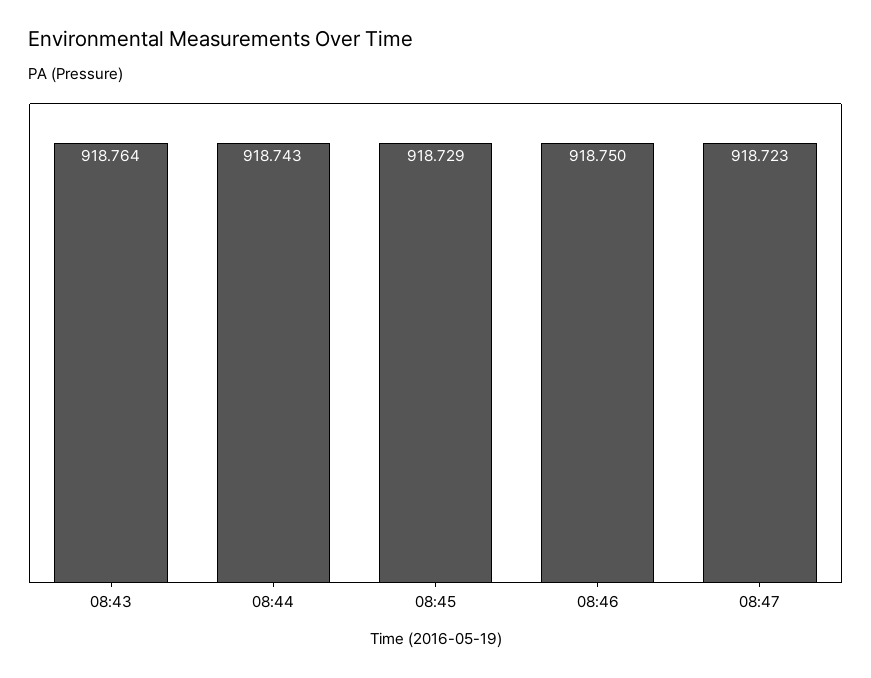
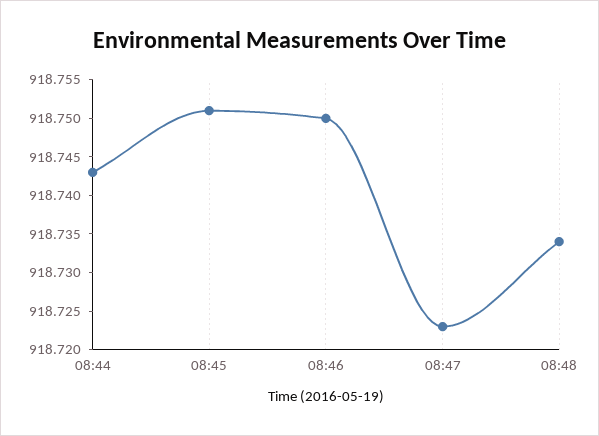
08:43: 918.764 -> none
08:45: 918.729 -> 918.75
08:48: none -> 918.735

